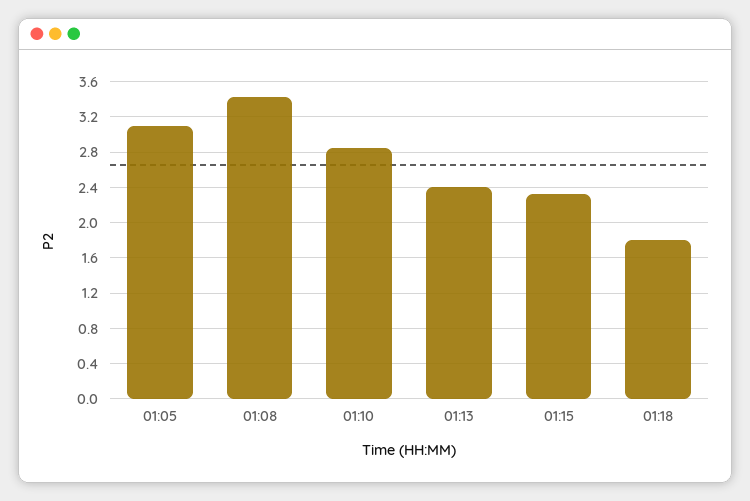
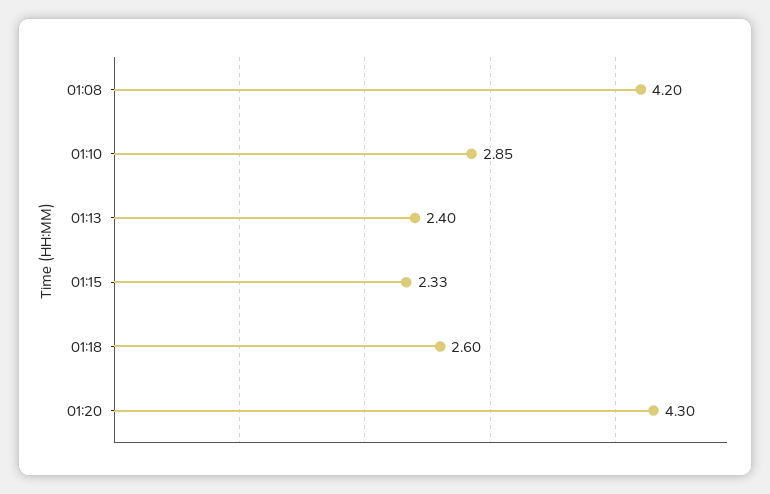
01:05: 3.1 -> none
01:08: 3.4 -> 4.2
01:18: 1.8 -> 2.6
01:20: none -> 4.3

